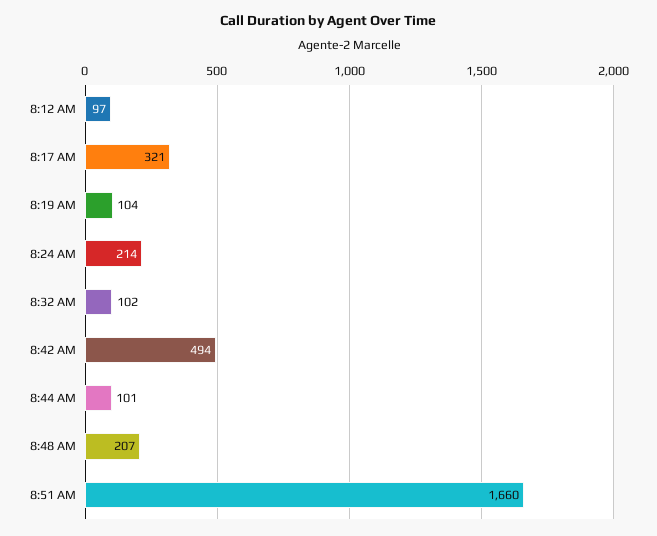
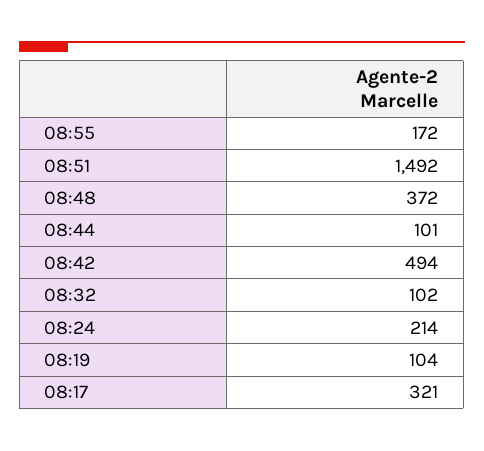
8:12 AM: 97 -> none
8:48 AM: 207 -> 372
8:51 AM: 1660 -> 1492
08:55: none -> 172

